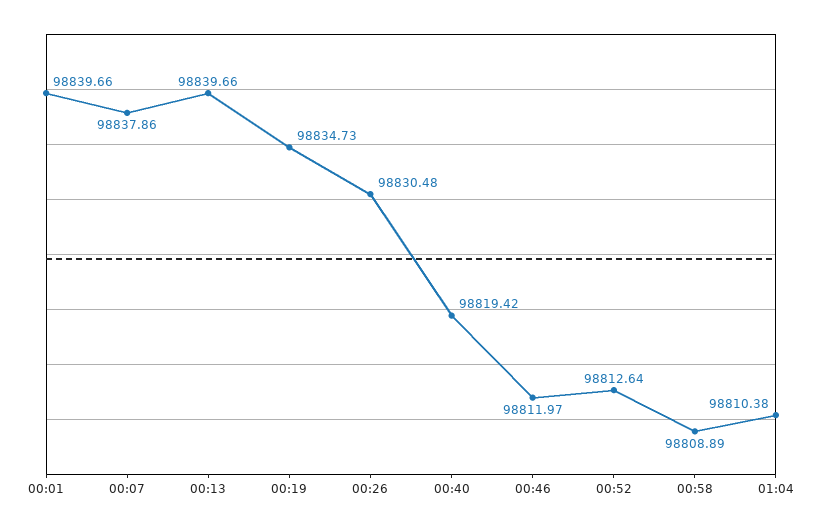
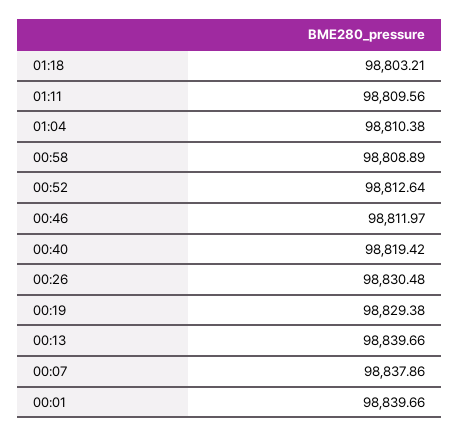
00:19: 98834.73 -> 98829.38
01:18: none -> 98803.21
01:11: none -> 98809.56

